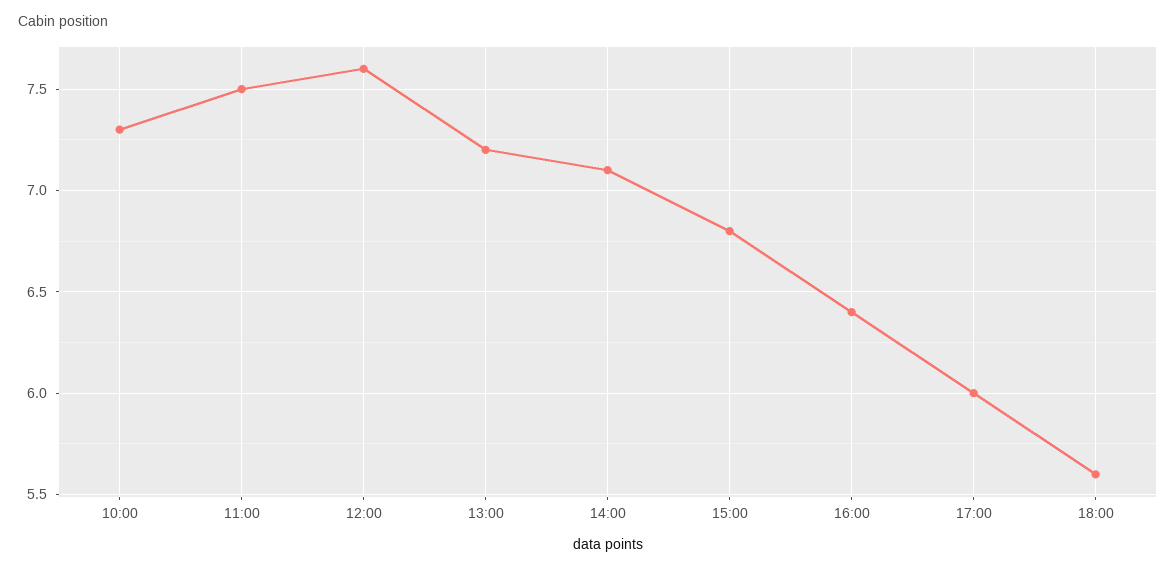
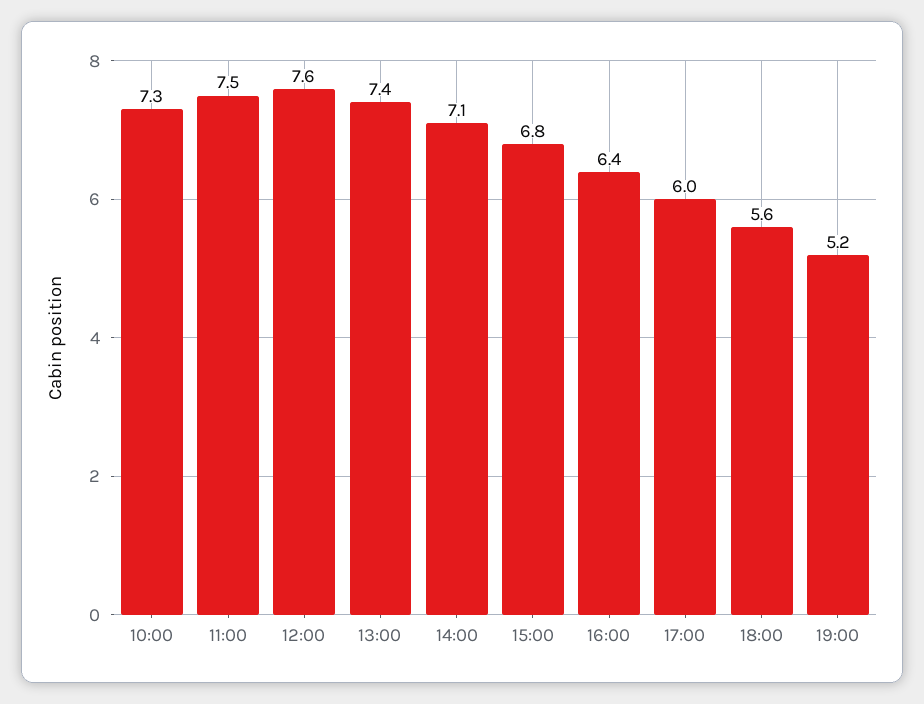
13:00: 7.2 -> 7.4
19:00: none -> 5.2

